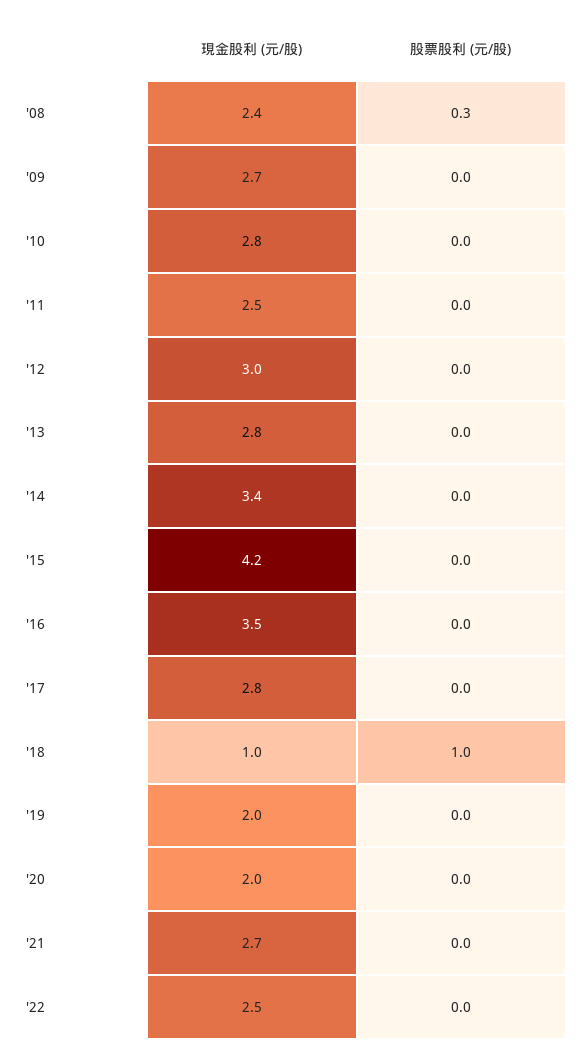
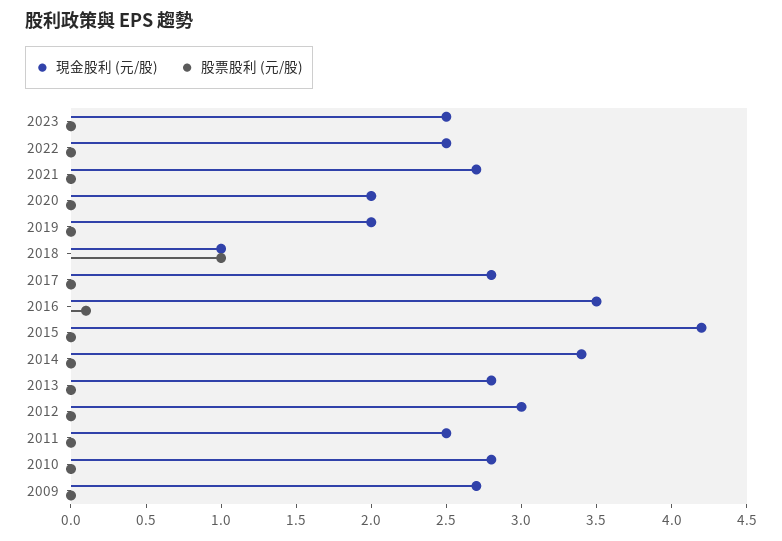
現金股利 (元/股), '08: 2.4 -> none
股票股利 (元/股), '08: 0.3 -> none
股票股利 (元/股), '16: 0 -> 0.1
現金股利 (元/股), 2023: none -> 2.5
股票股利 (元/股), 2023: none -> 0

